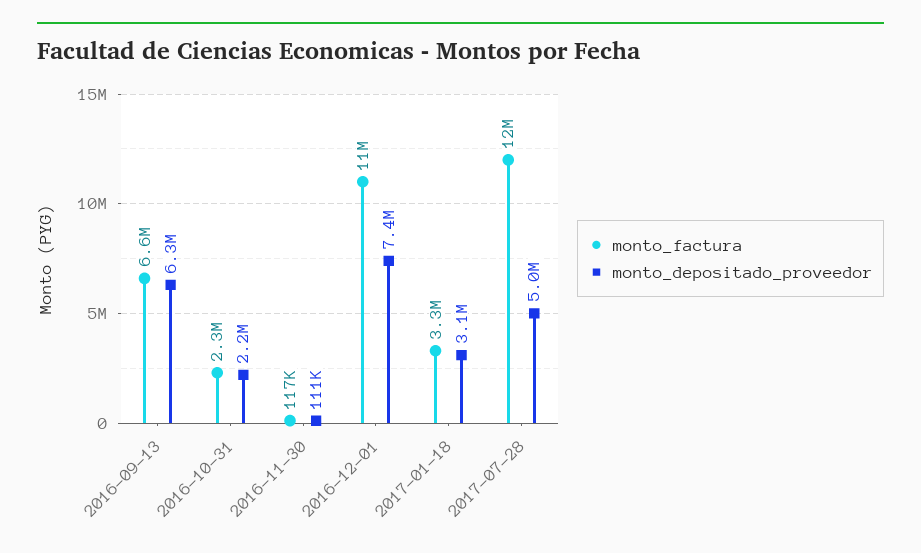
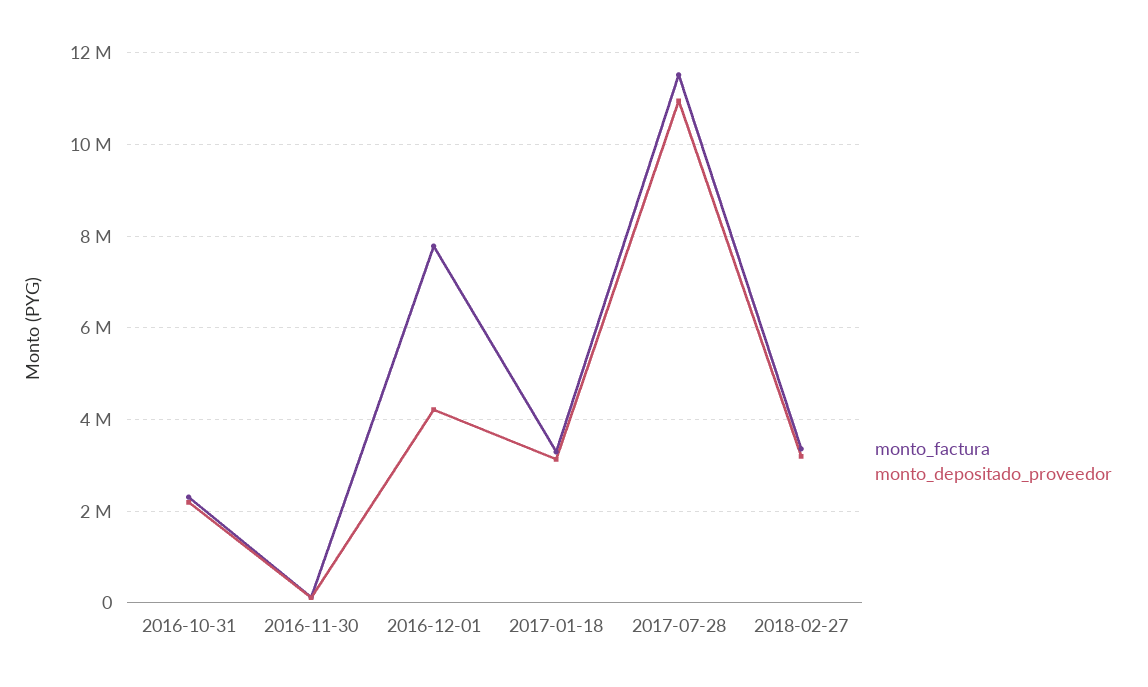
monto_factura, 2016-09-13: 6600000 -> none
monto_depositado_proveedor, 2016-09-13: 6300000 -> none
monto_factura, 2016-12-01: 11000000 -> 7800000
monto_depositado_proveedor, 2016-12-01: 7400000 -> 4200000
monto_depositado_proveedor, 2017-07-28: 5000000 -> 11000000
monto_factura, 2018-02-27: none -> 3400000
monto_depositado_proveedor, 2018-02-27: none -> 3200000

